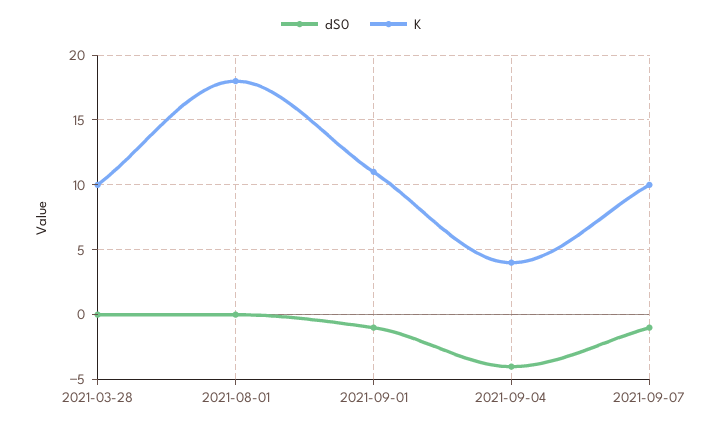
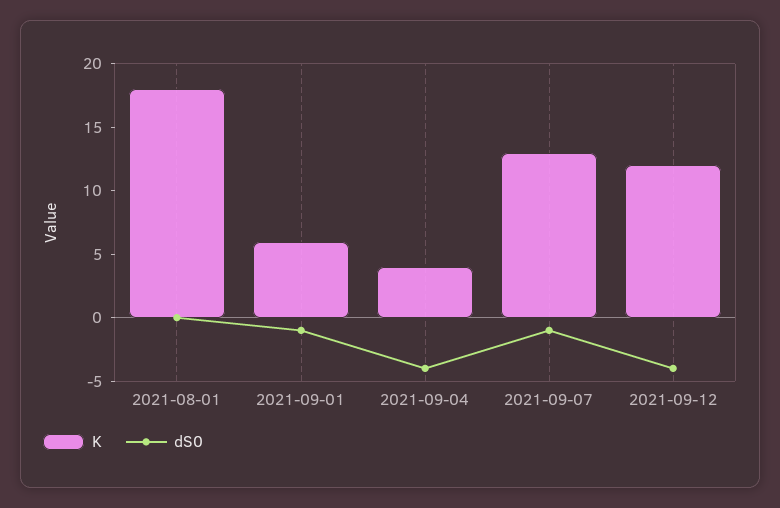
dS0, 2021-03-28: 0 -> none
K, 2021-03-28: 10 -> none
K, 2021-09-01: 11 -> 6
K, 2021-09-07: 10 -> 13
K, 2021-09-12: none -> 12
dS0, 2021-09-12: none -> -4

